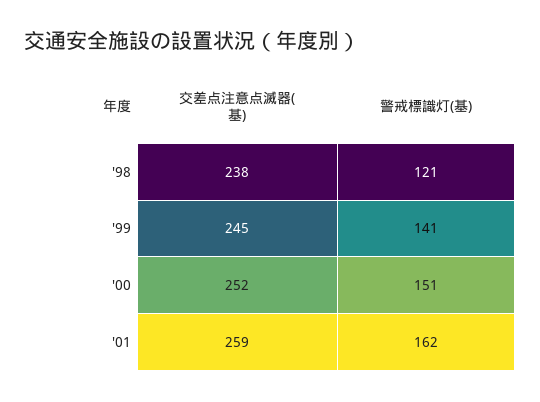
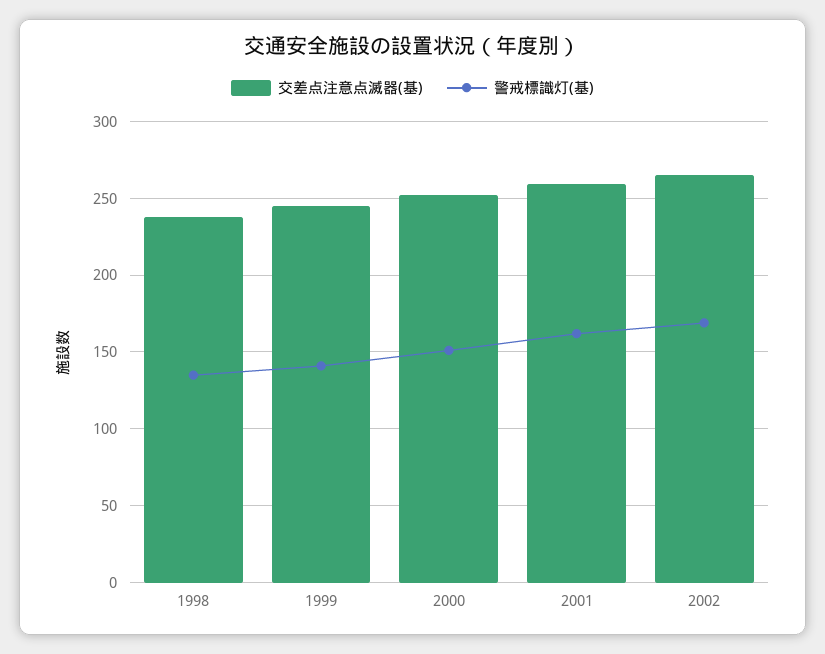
警戒標識灯(基), '98: 121 -> 135
交差点注意点滅器(基), 2002: none -> 265
警戒標識灯(基), 2002: none -> 170

